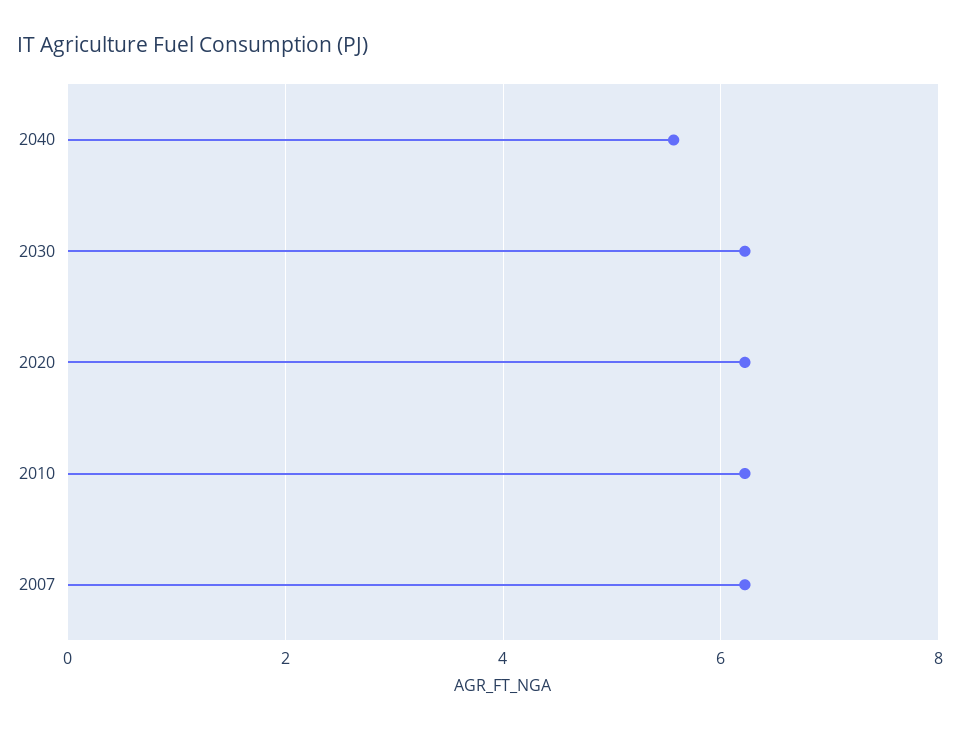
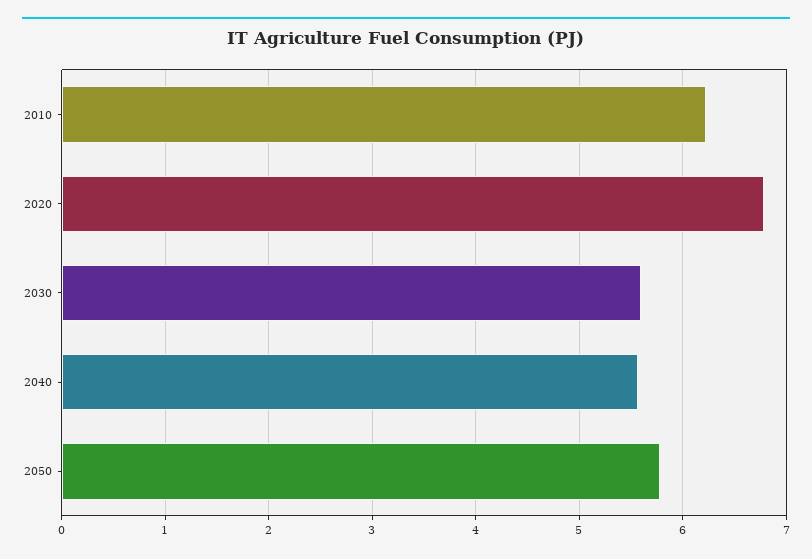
2030: 6.2 -> 5.6
2020: 6.2 -> 6.8
2007: 6.2 -> none
2050: none -> 5.8

